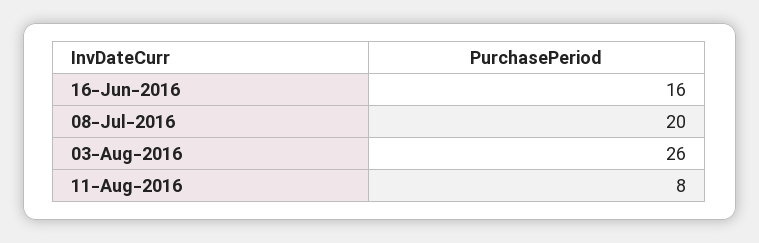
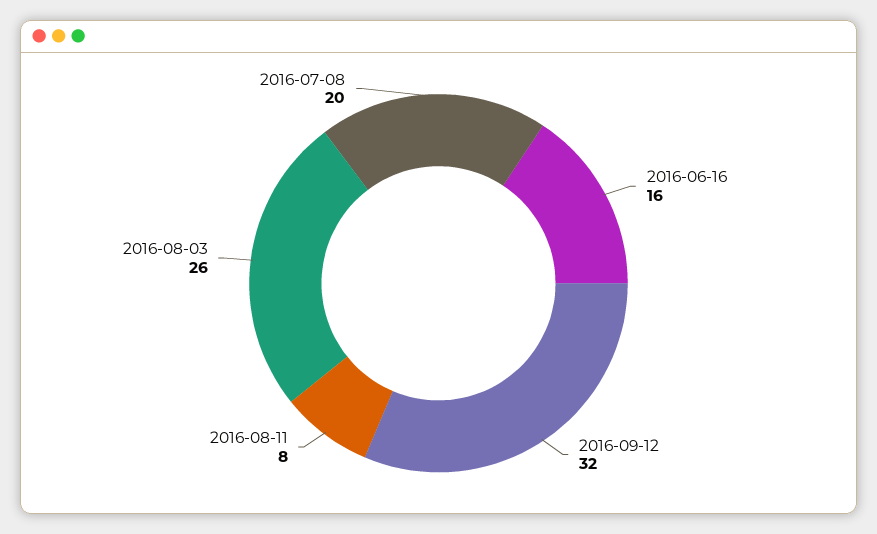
2016-09-12: none -> 32

